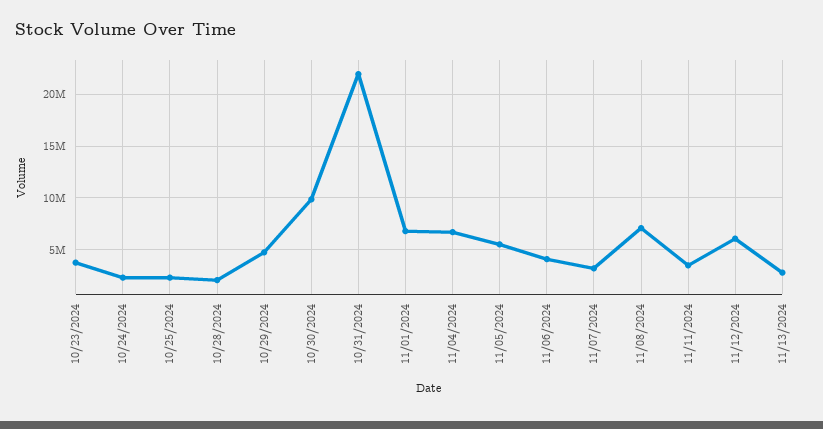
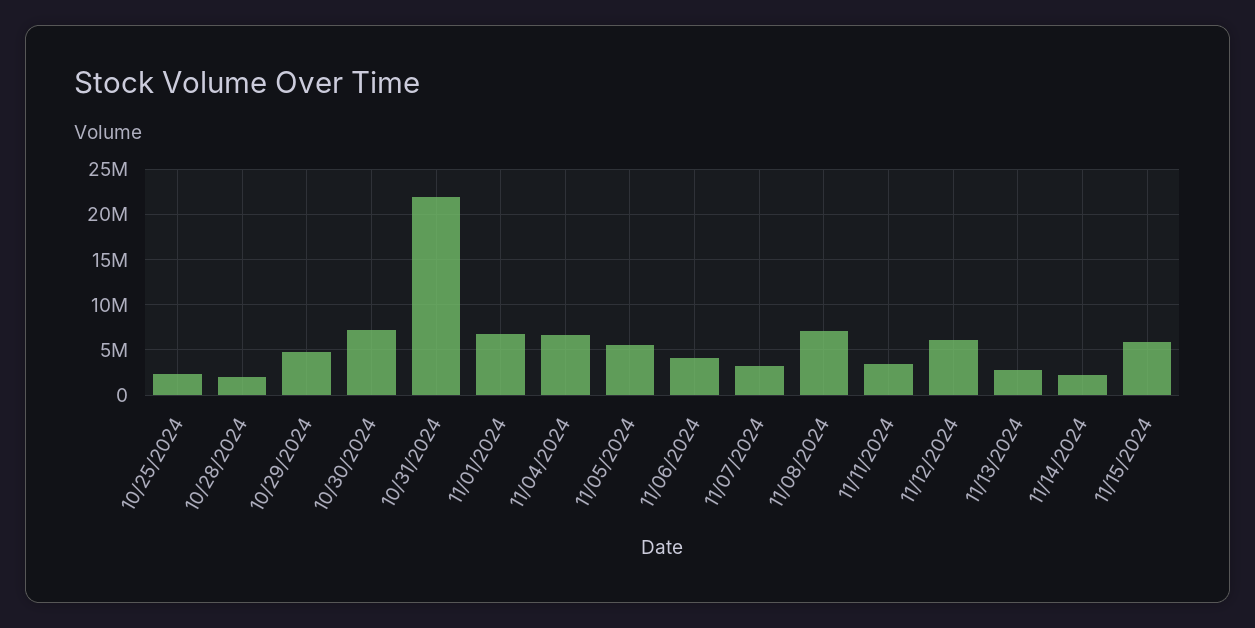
10/23/2024: 4000000 -> none
10/24/2024: 2000000 -> none
10/30/2024: 10000000 -> 7000000
11/14/2024: none -> 2000000
11/15/2024: none -> 6000000

